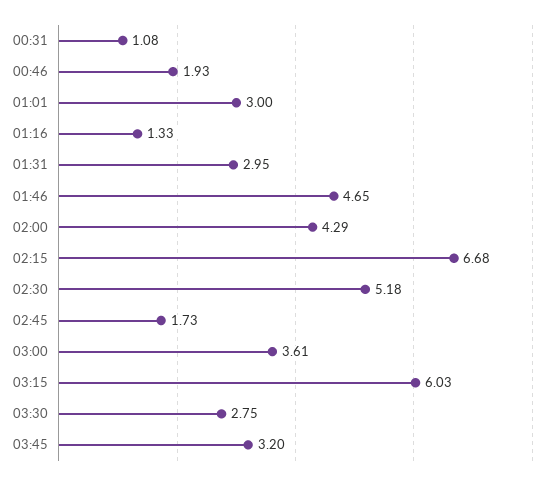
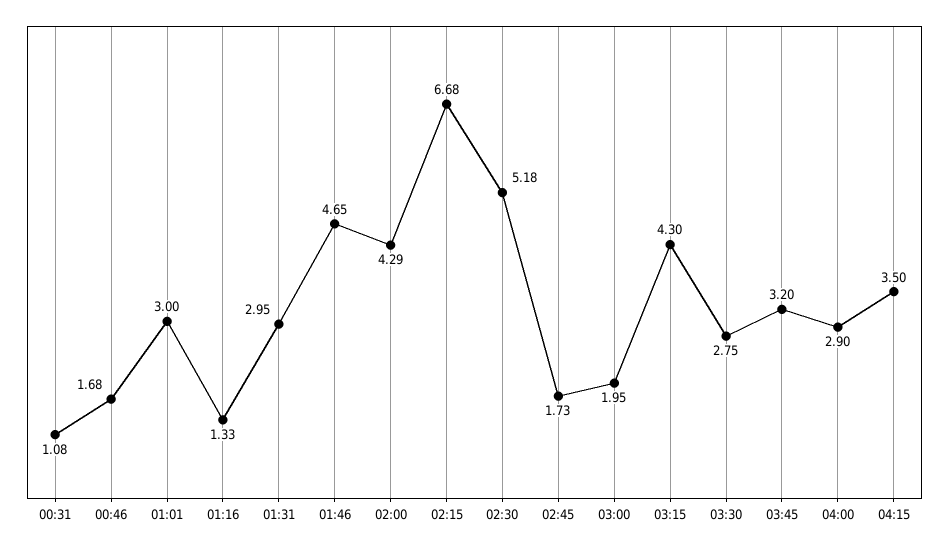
00:46: 1.93 -> 1.68
03:00: 3.61 -> 1.95
03:15: 6.03 -> 4.3
04:00: none -> 2.9
04:15: none -> 3.5

